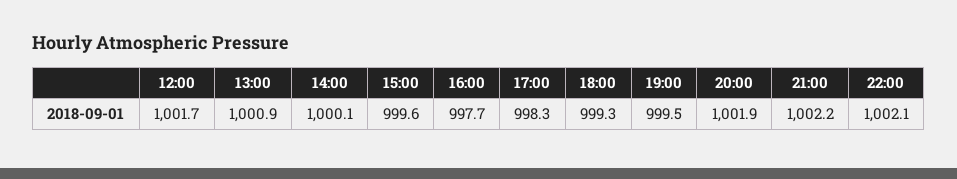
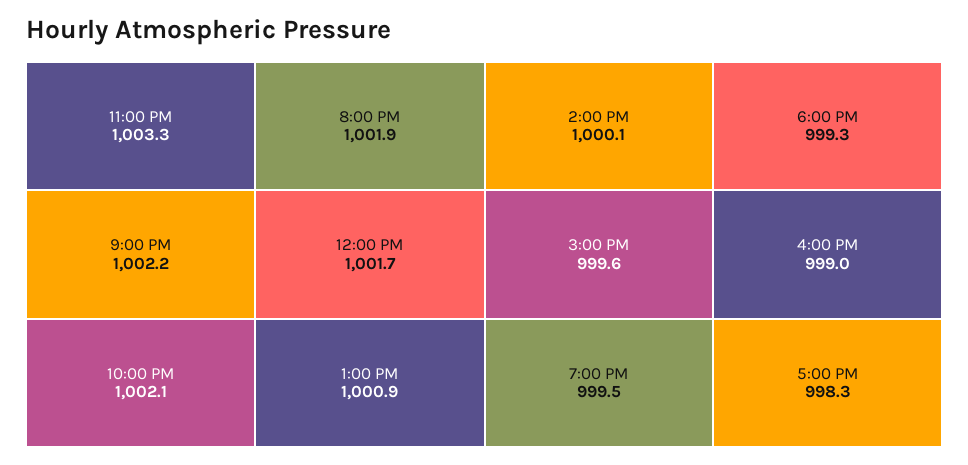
16:00: 997.7 -> 999
11:00 PM: none -> 1003.3

